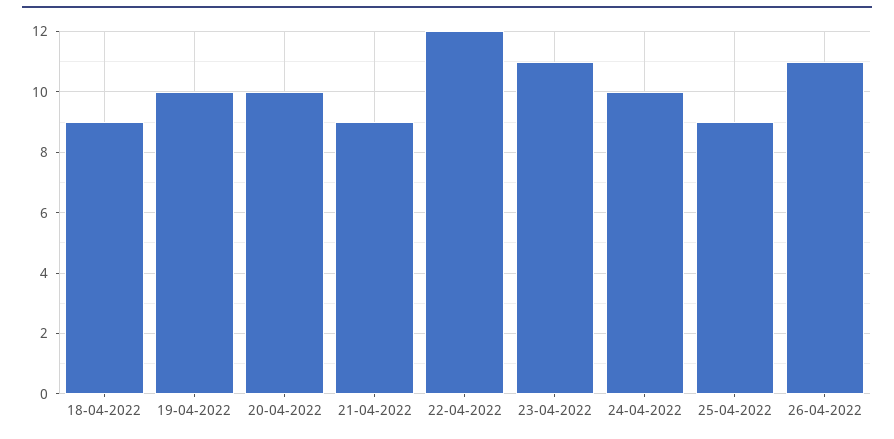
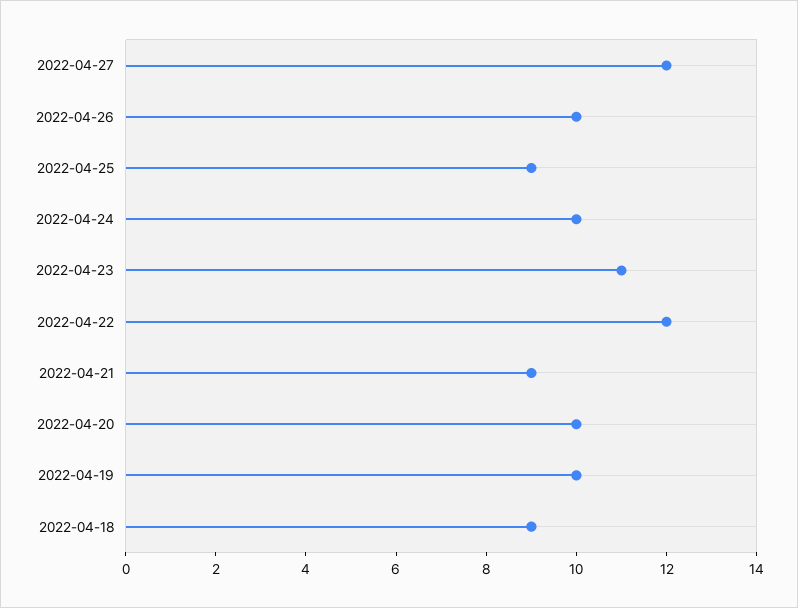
26-04-2022: 11 -> 10
2022-04-27: none -> 12

